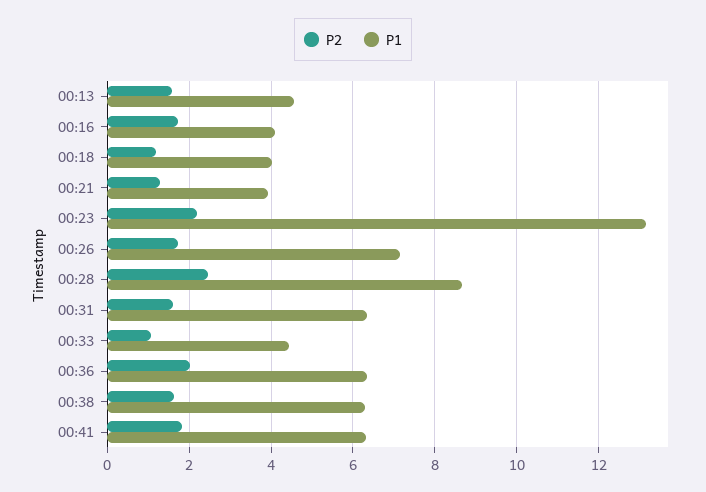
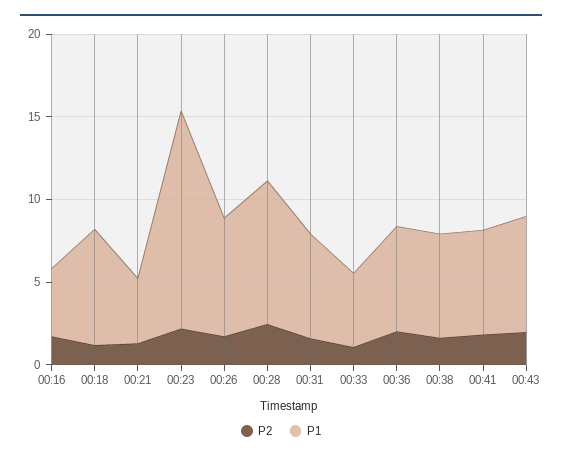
P2, 00:13: 1.6 -> none
P1, 00:13: 4.6 -> none
P1, 00:18: 4 -> 7
P2, 00:43: none -> 2
P1, 00:43: none -> 7

